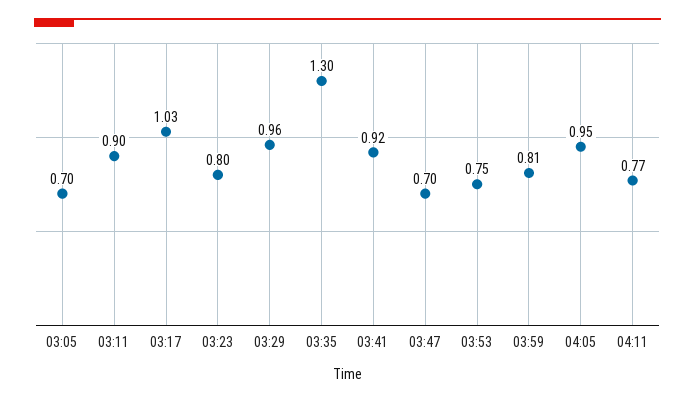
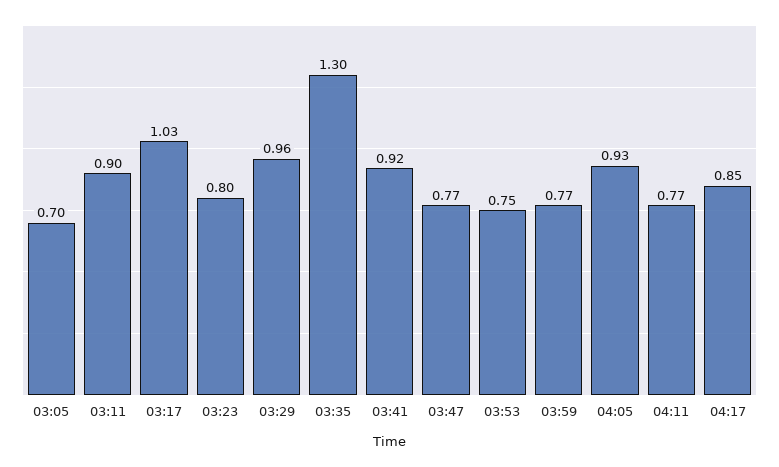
03:47: 0.7 -> 0.77
03:59: 0.81 -> 0.77
04:05: 0.95 -> 0.93
04:17: none -> 0.85

